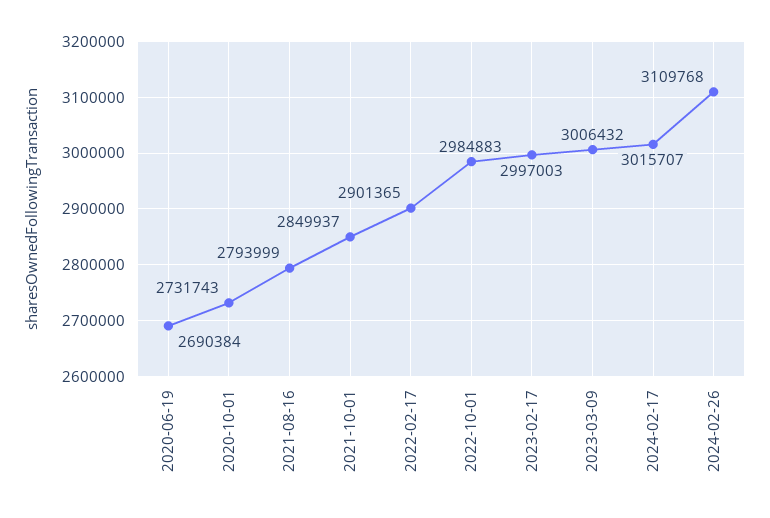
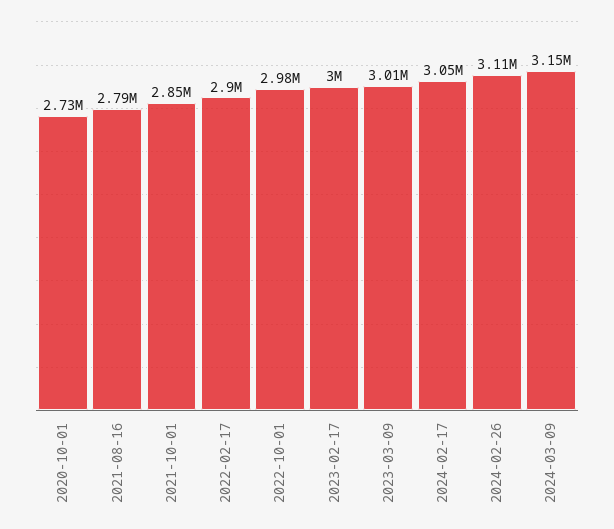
2020-06-19: 2690384 -> none
2024-02-17: 3015707 -> 3050000
2024-03-09: none -> 3150000

